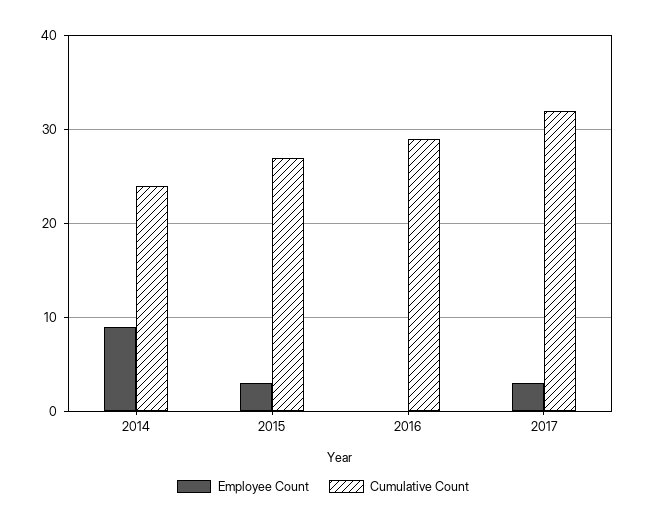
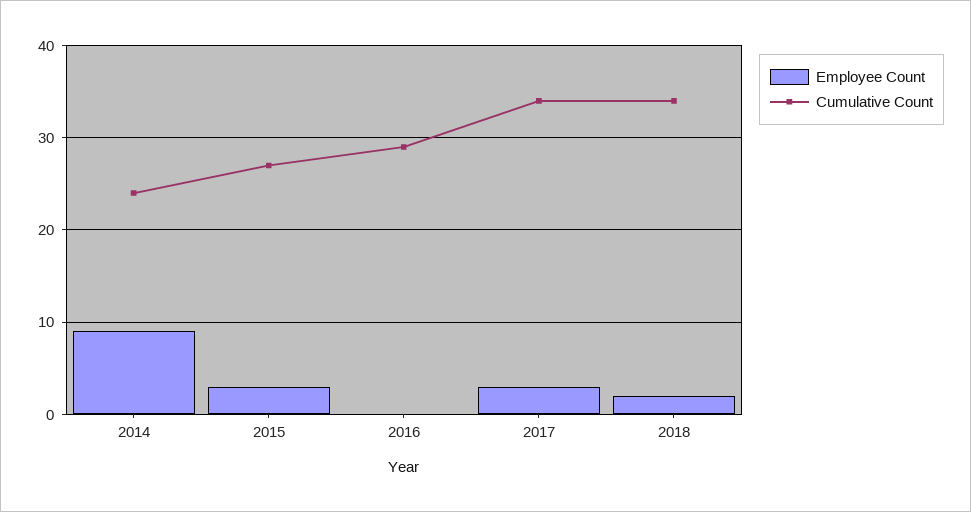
Cumulative Count, 2017: 32 -> 34
Employee Count, 2018: none -> 2
Cumulative Count, 2018: none -> 34

